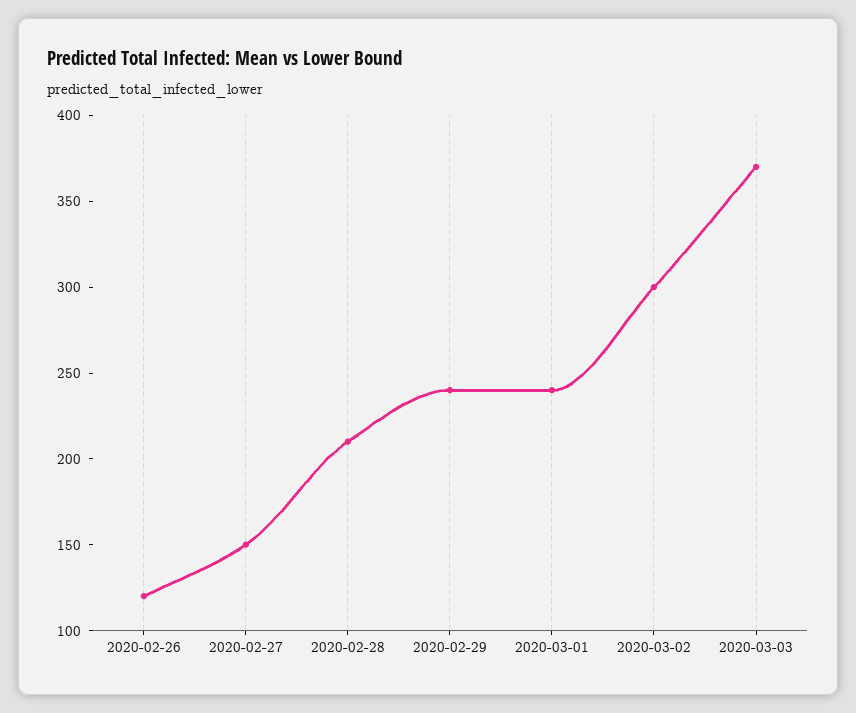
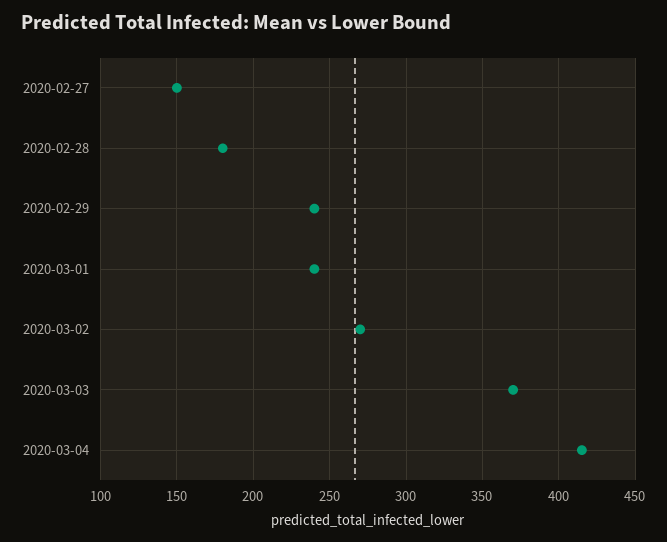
2020-02-26: 120 -> none
2020-02-28: 210 -> 180
2020-03-02: 300 -> 270
2020-03-04: none -> 415

